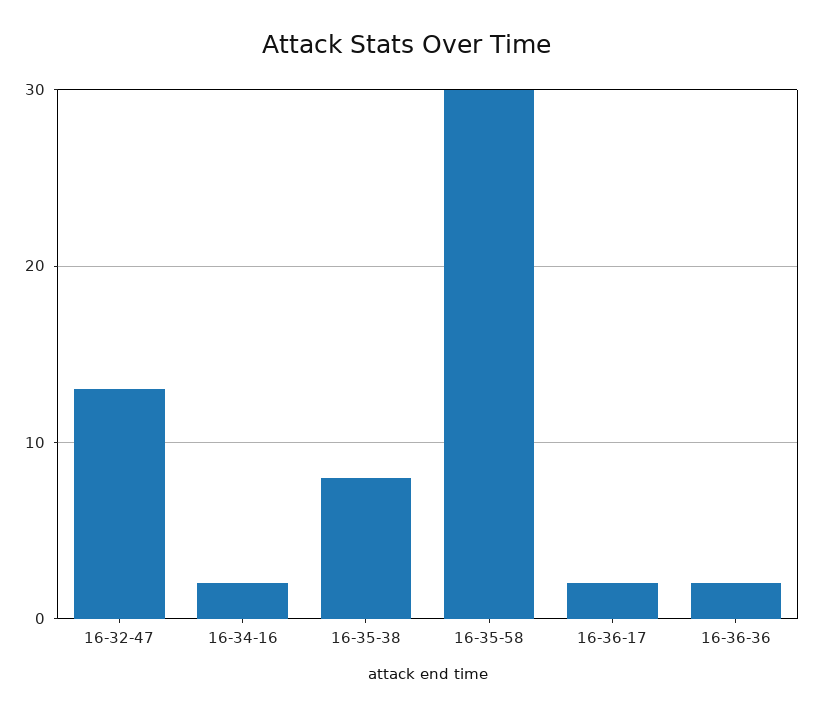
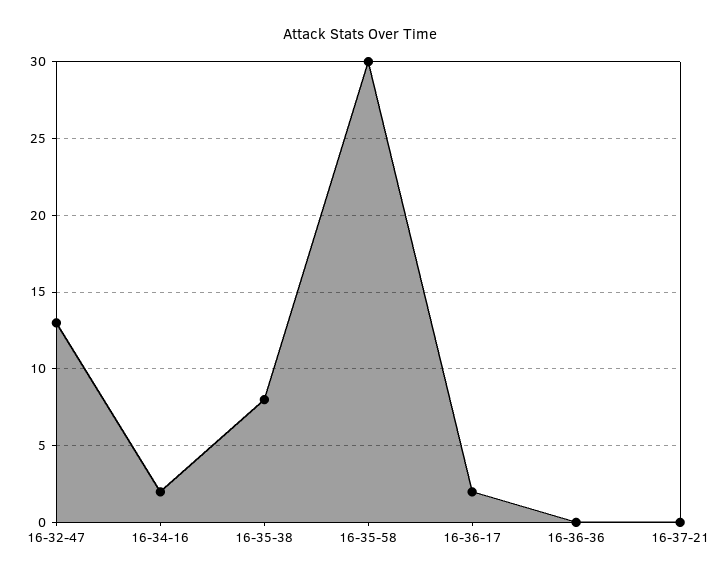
16-36-36: 2 -> 0
16-37-21: none -> 0

